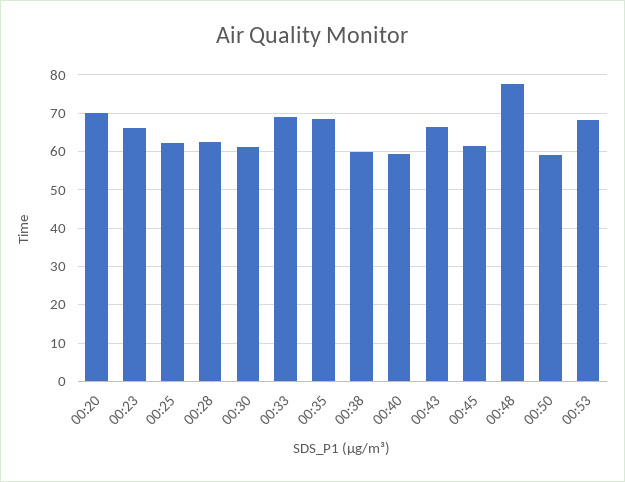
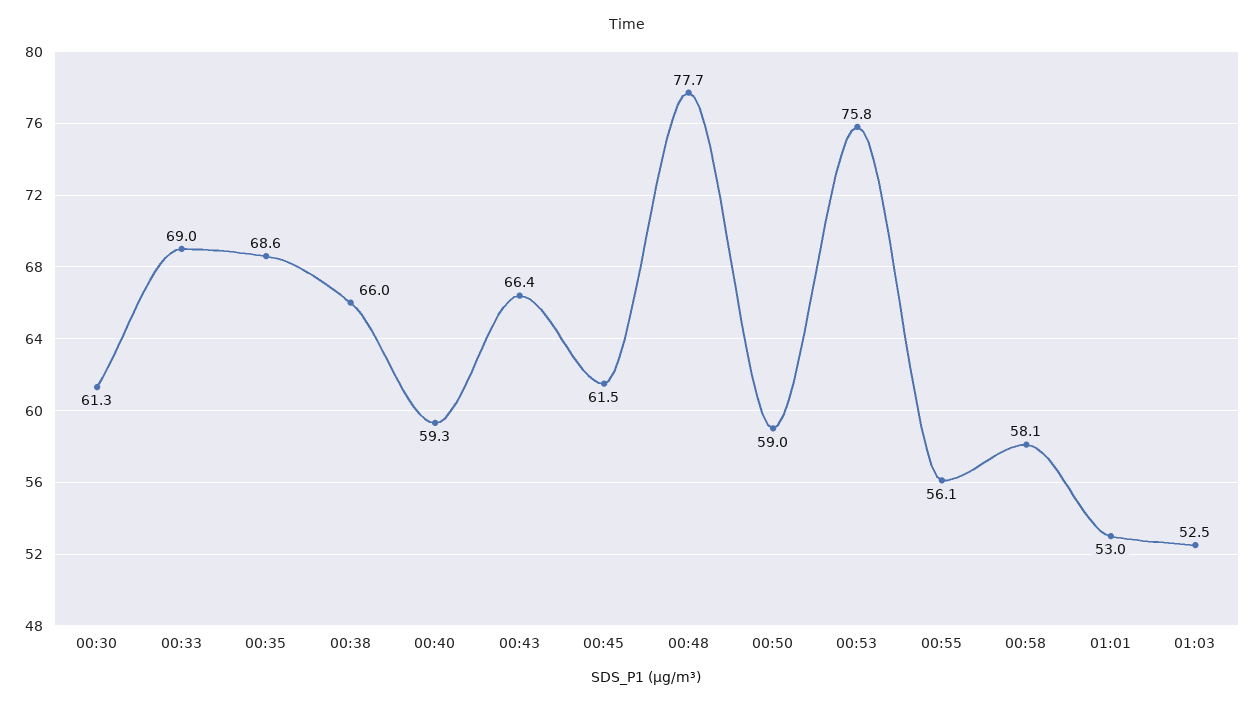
00:20: 70 -> none
00:23: 66 -> none
00:25: 62 -> none
00:28: 62 -> none
00:38: 60 -> 66
00:53: 68 -> 75.8
00:55: none -> 56.1
00:58: none -> 58.1
01:01: none -> 53
01:03: none -> 52.5

